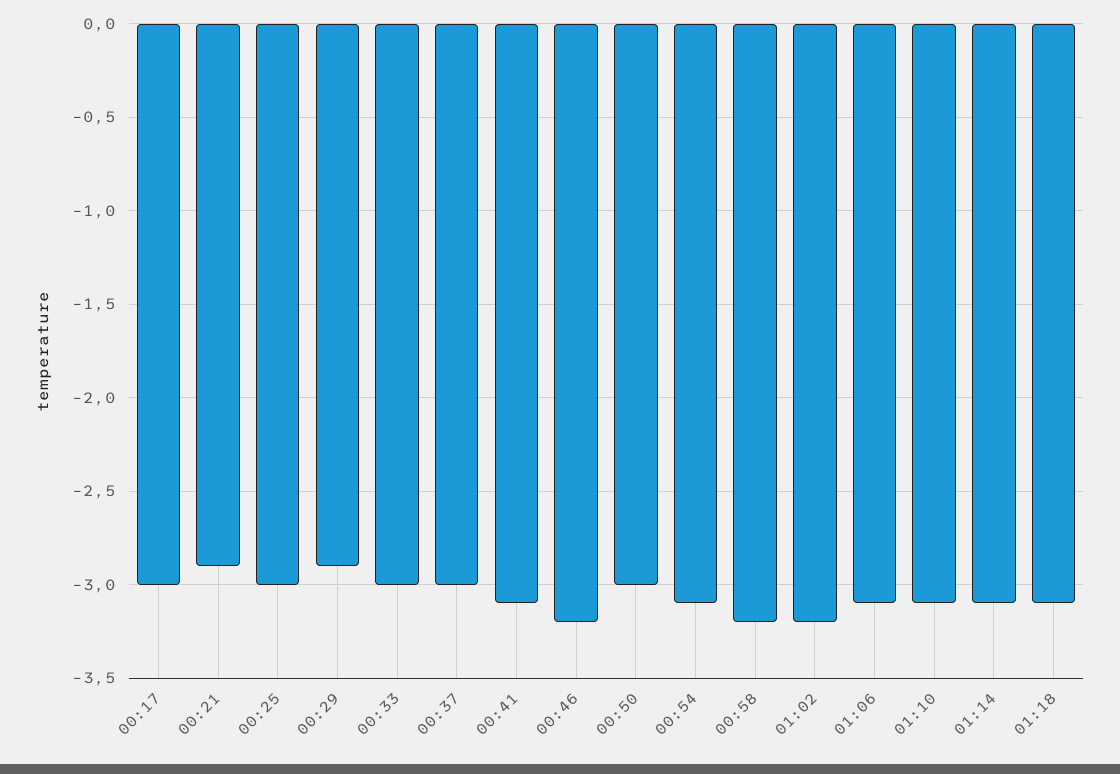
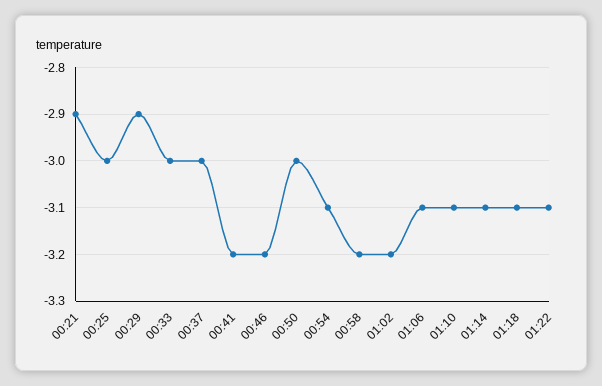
00:17: -3 -> none
00:41: -3.1 -> -3.2
01:22: none -> -3.1

